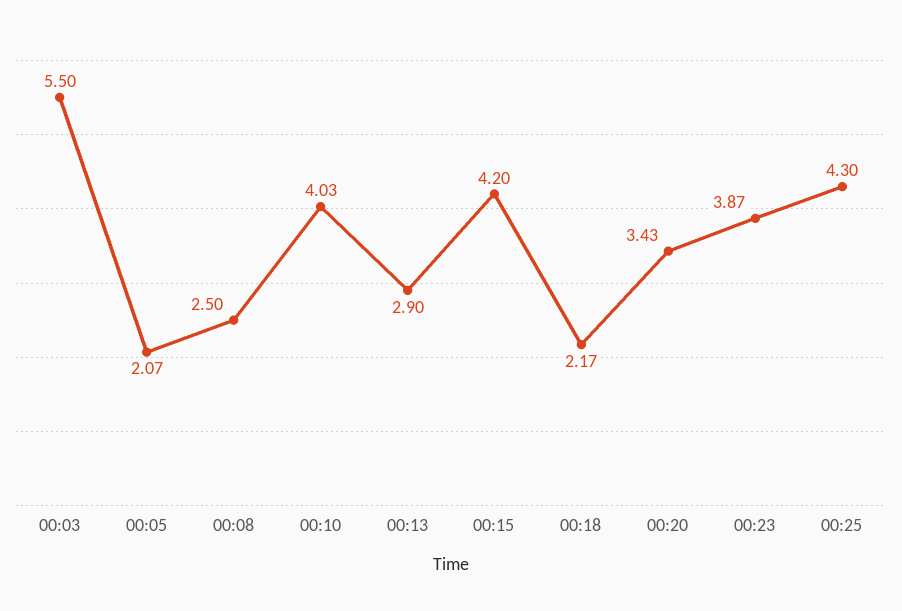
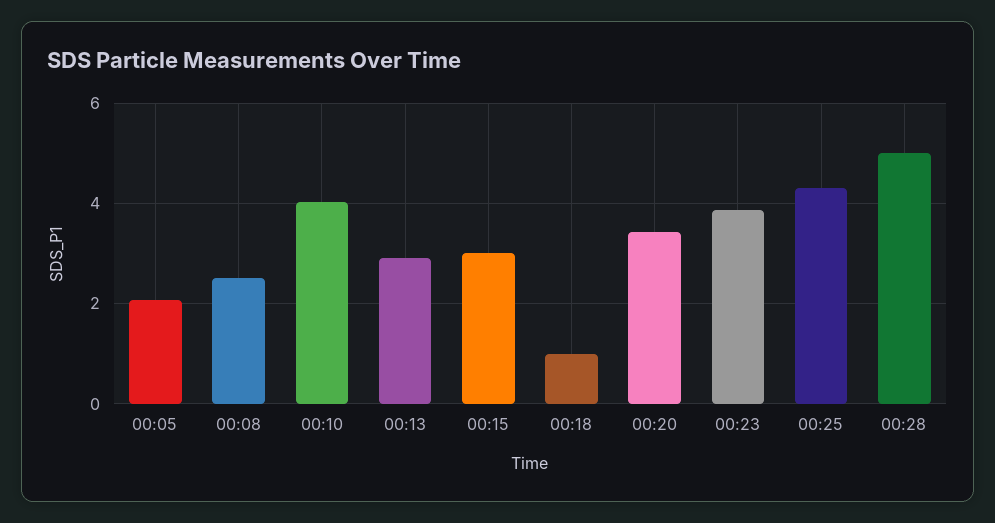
00:03: 5.5 -> none
00:15: 4.2 -> 3
00:18: 2.17 -> 1
00:28: none -> 5

